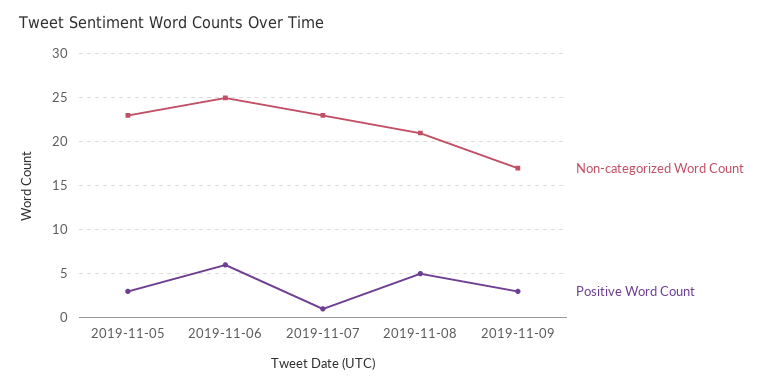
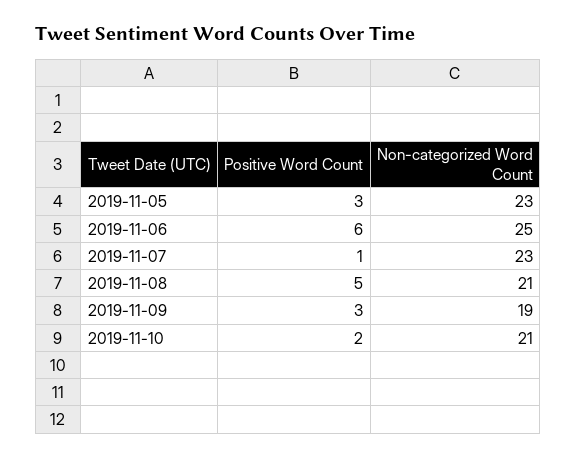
Non-categorized Word Count, 2019-11-09: 17 -> 19
Positive Word Count, 2019-11-10: none -> 2
Non-categorized Word Count, 2019-11-10: none -> 21

